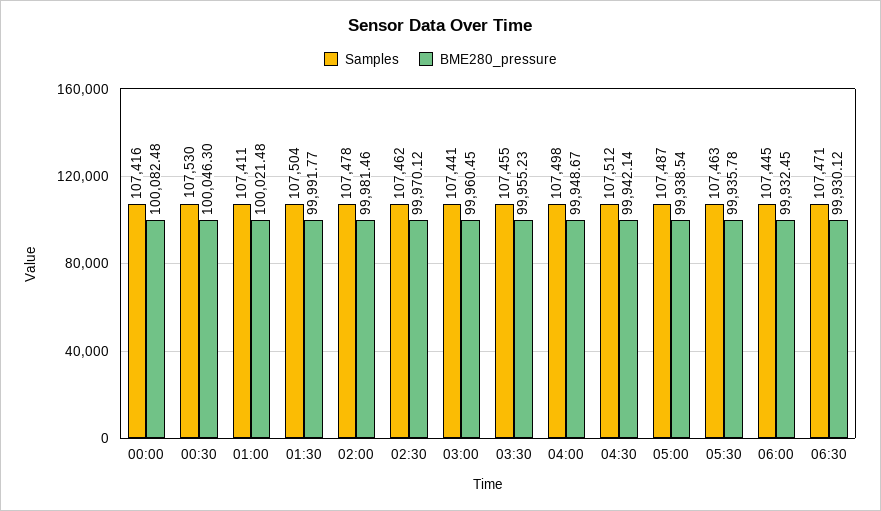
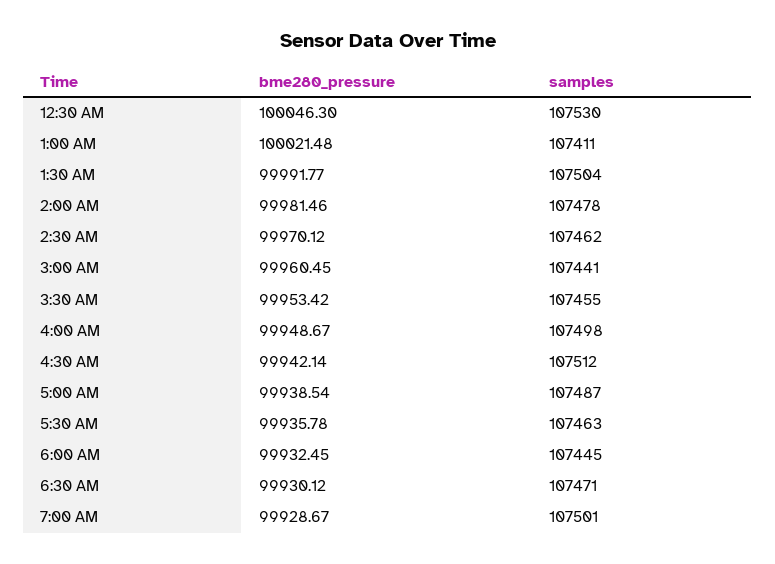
Samples, 00:00: 107416 -> none
BME280_pressure, 00:00: 100082.48 -> none
BME280_pressure, 03:30: 99955.23 -> 99953.42
BME280_pressure, 7:00 AM: none -> 99928.67
Samples, 7:00 AM: none -> 107501

